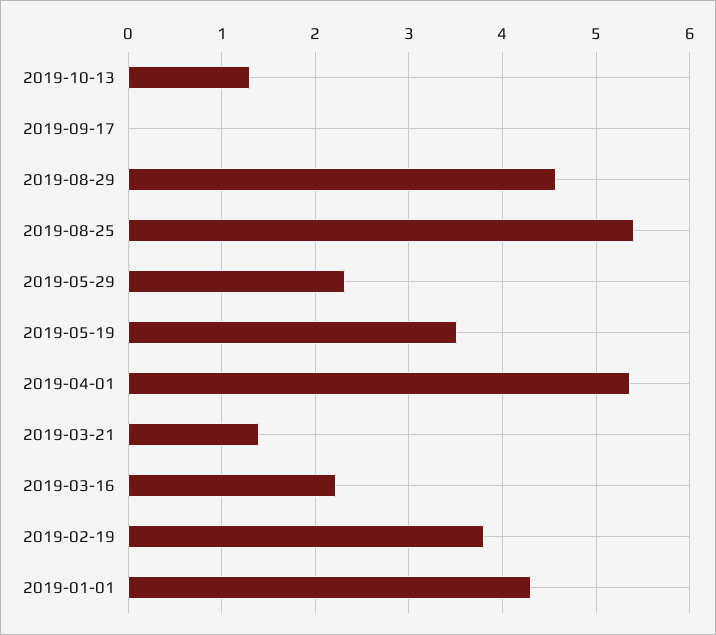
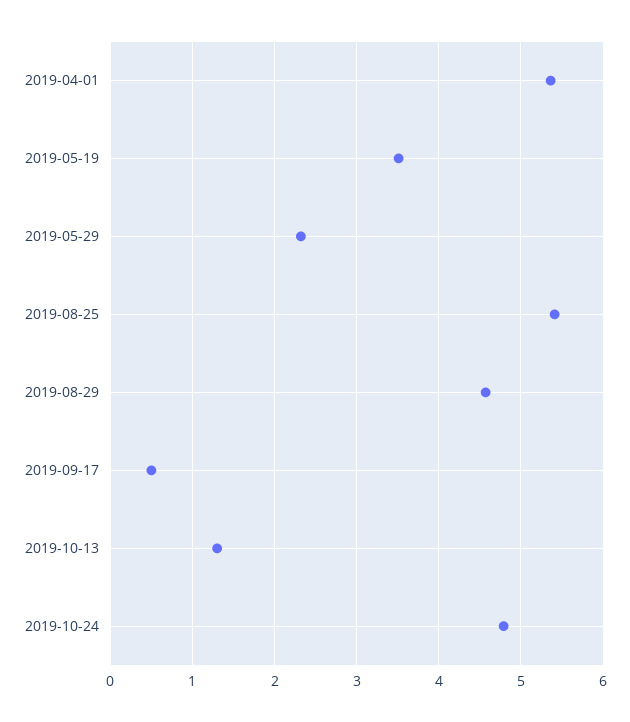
2019-09-17: 0 -> 0.5
2019-03-21: 1.4 -> none
2019-03-16: 2.2 -> none
2019-02-19: 3.8 -> none
2019-01-01: 4.3 -> none
2019-10-24: none -> 4.8

